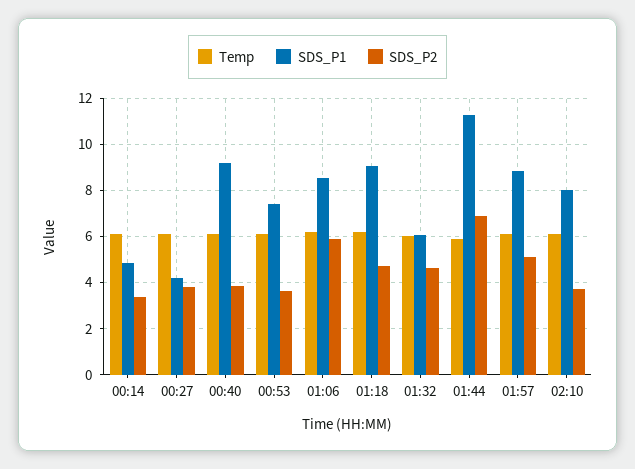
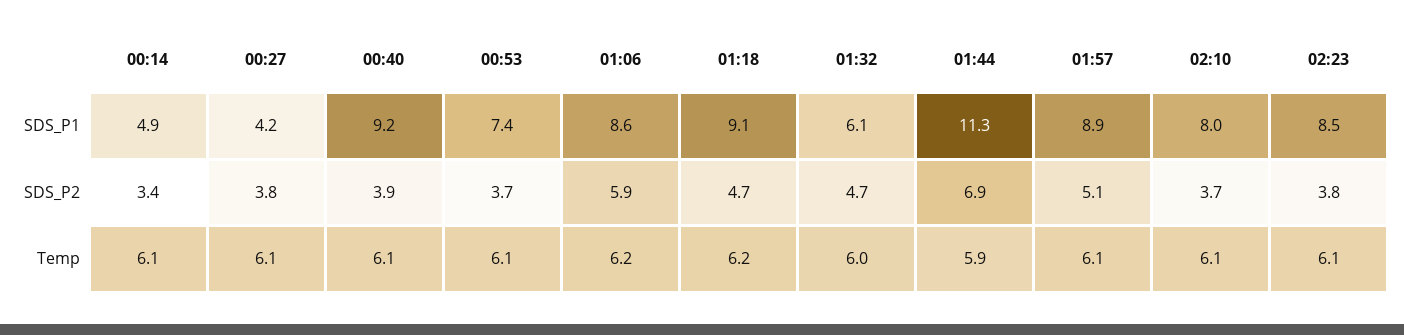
SDS_P1, 02:23: none -> 8.5
SDS_P2, 02:23: none -> 3.8
Temp, 02:23: none -> 6.1

